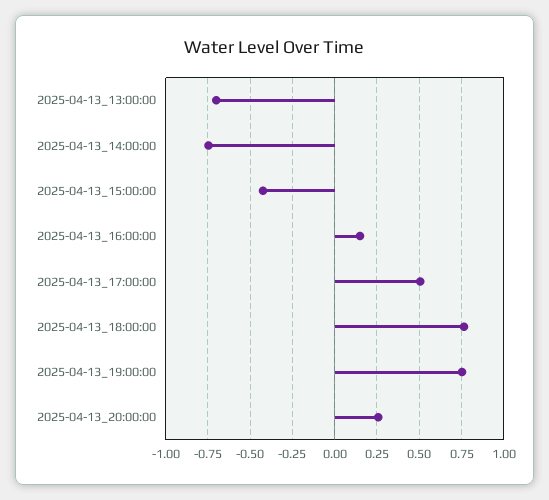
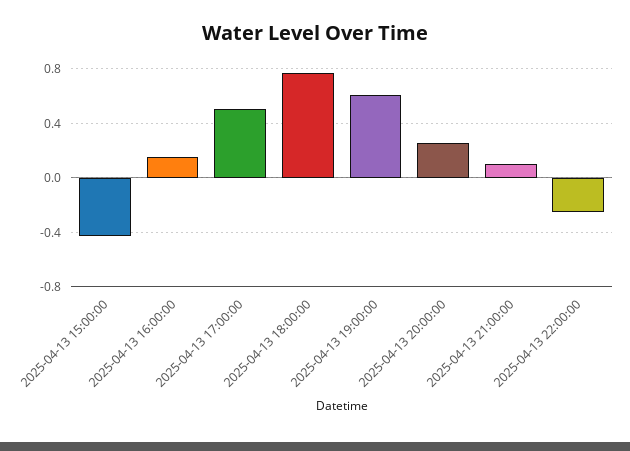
2025-04-13_13:00:00: -0.7 -> none
2025-04-13_14:00:00: -0.75 -> none
2025-04-13_19:00:00: 0.75 -> 0.6
2025-04-13 21:00:00: none -> 0.1
2025-04-13 22:00:00: none -> -0.25

